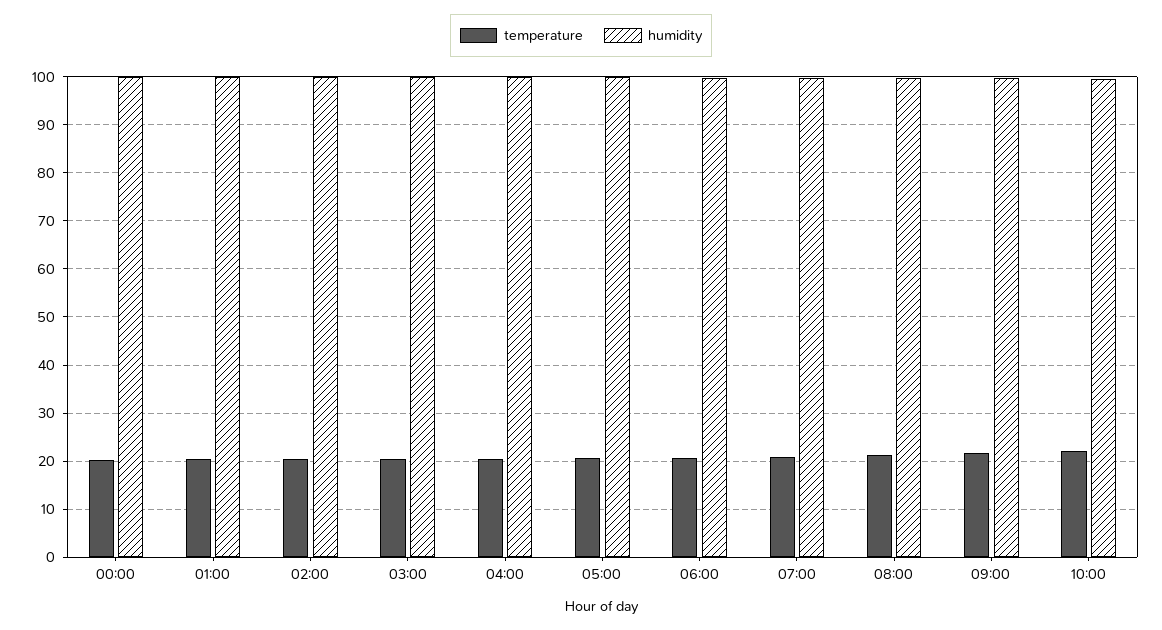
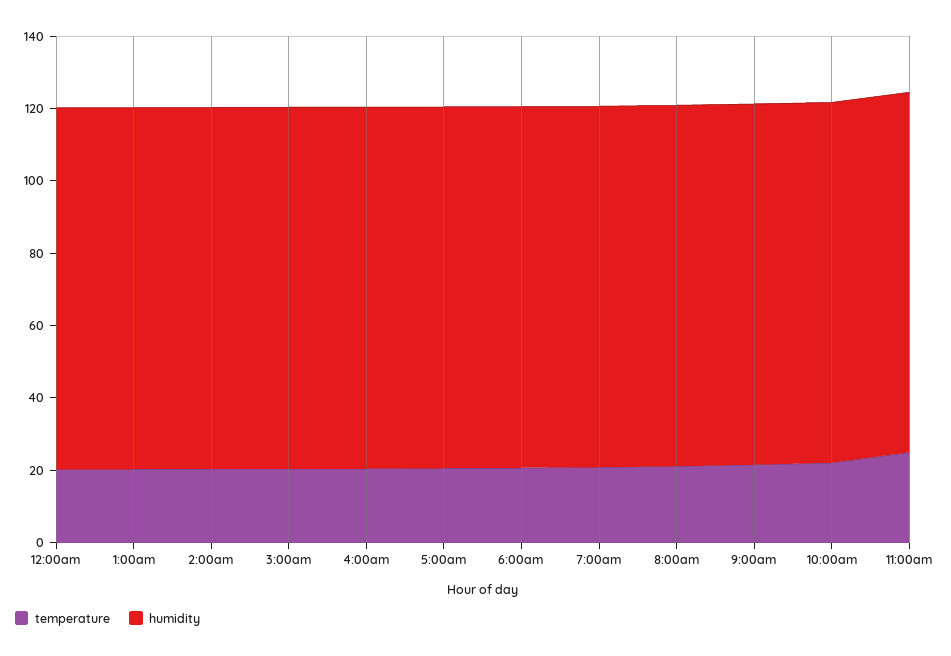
temperature, 11:00am: none -> 25
humidity, 11:00am: none -> 100

